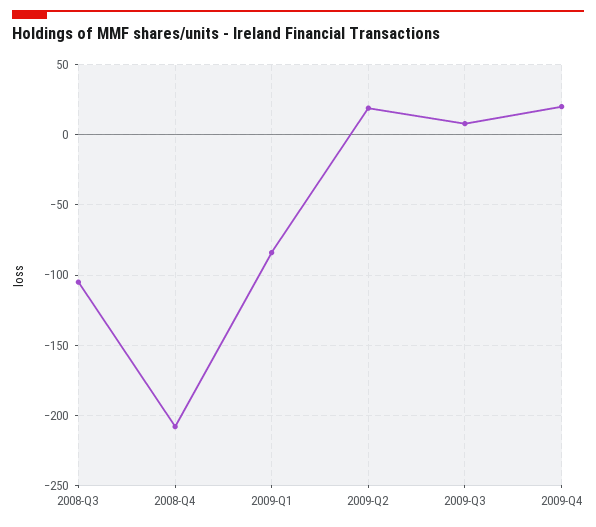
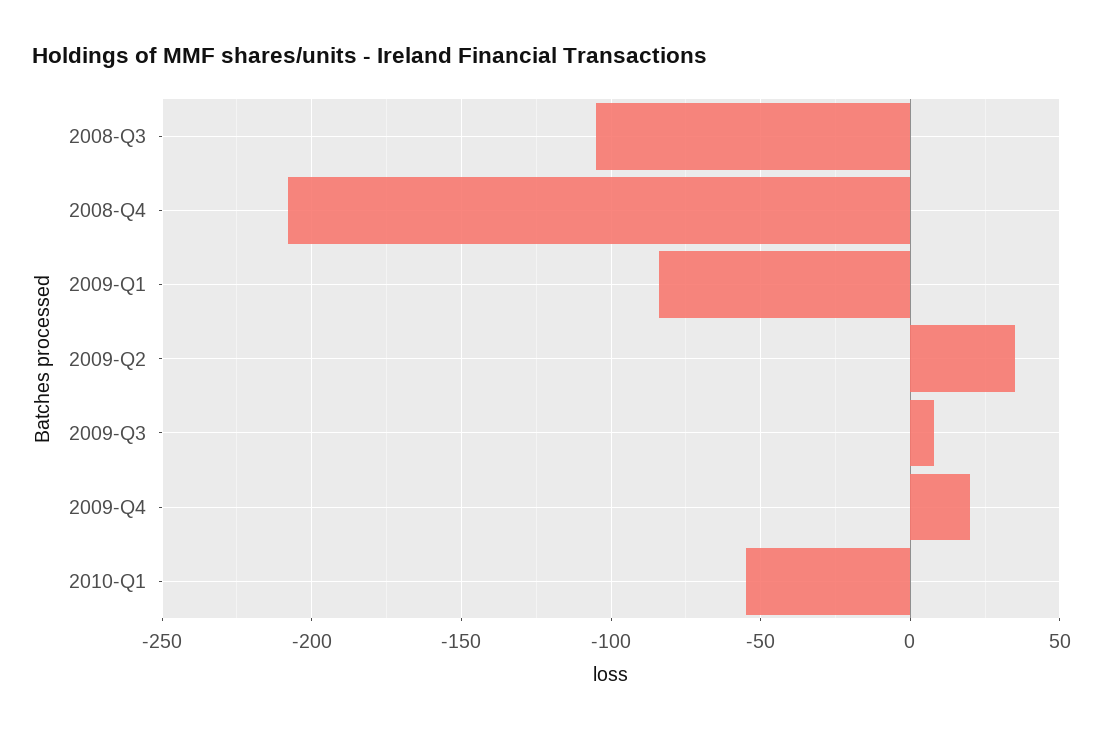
2009-Q2: 20 -> 35
2010-Q1: none -> -55

